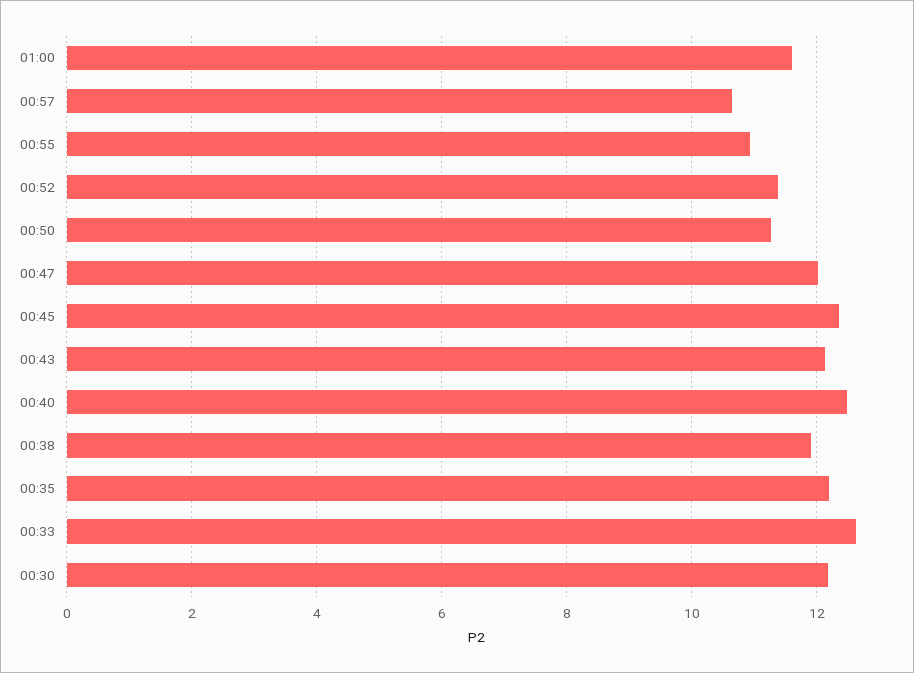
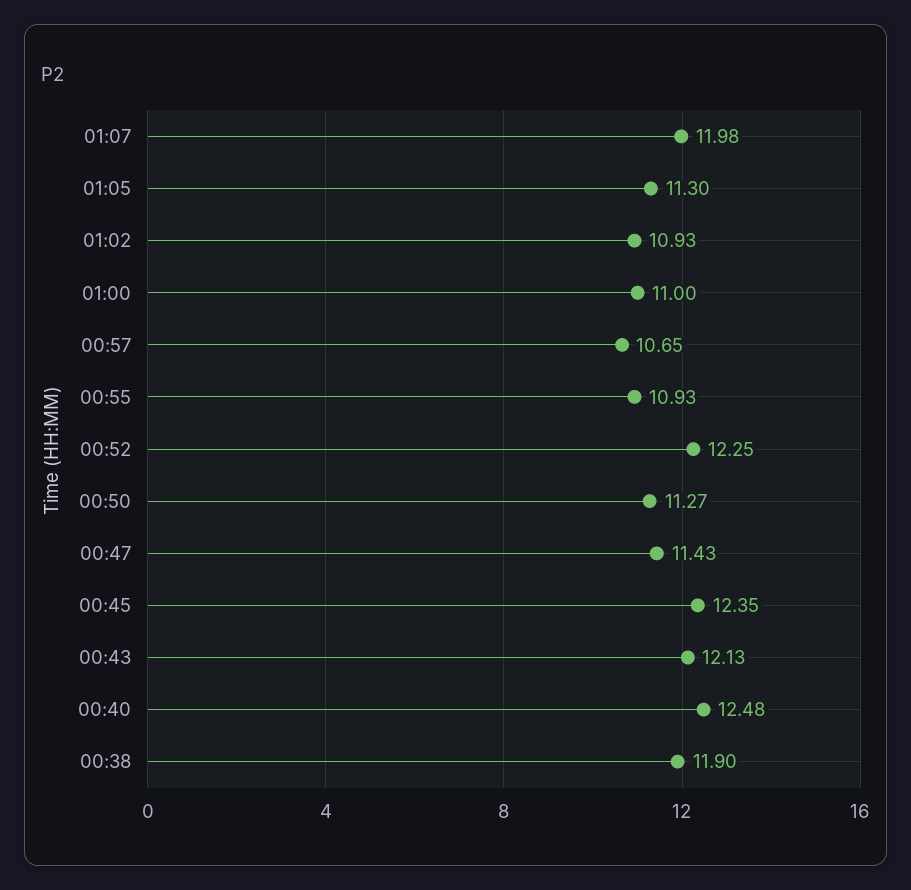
01:00: 11.6 -> 11
00:52: 11.4 -> 12.25
00:47: 12 -> 11.43
00:35: 12.2 -> none
00:33: 12.6 -> none
00:30: 12.2 -> none
01:07: none -> 11.98
01:05: none -> 11.3
01:02: none -> 10.93

